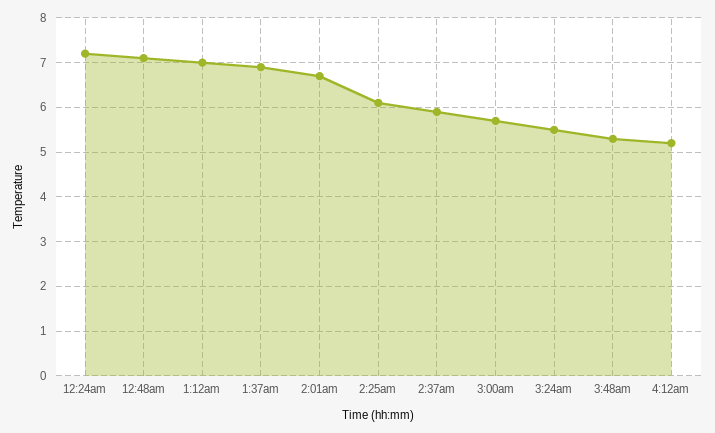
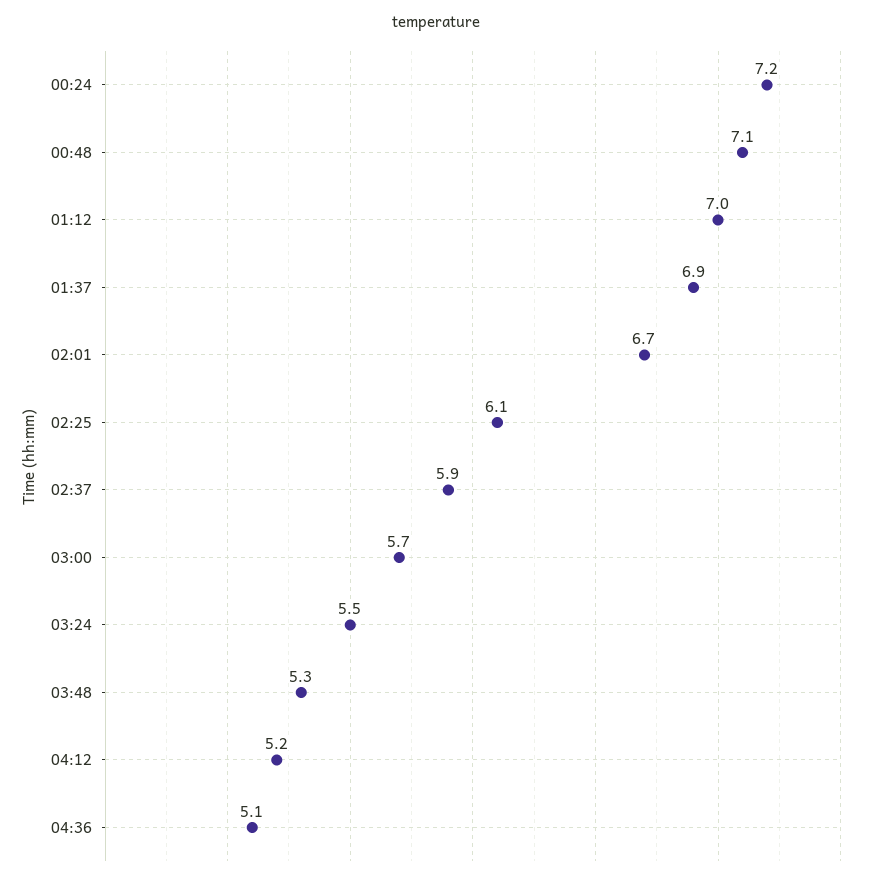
04:36: none -> 5.1

